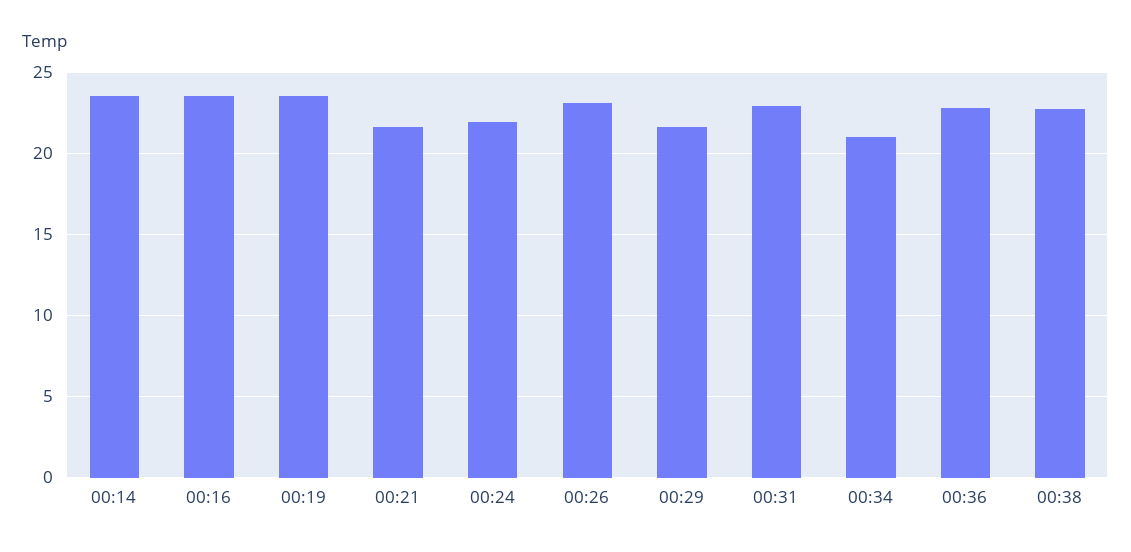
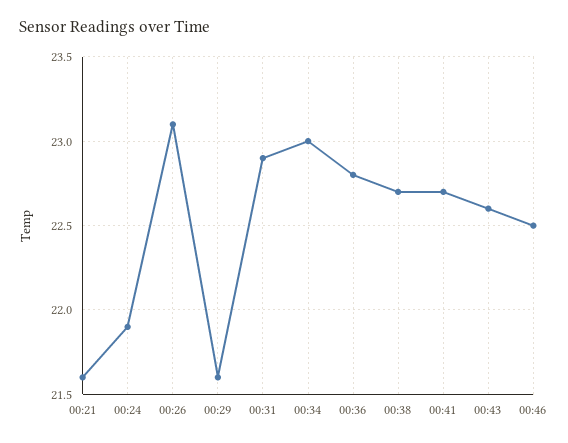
00:14: 23.5 -> none
00:16: 23.5 -> none
00:19: 23.5 -> none
00:34: 21 -> 23
00:41: none -> 22.7
00:43: none -> 22.6
00:46: none -> 22.5

